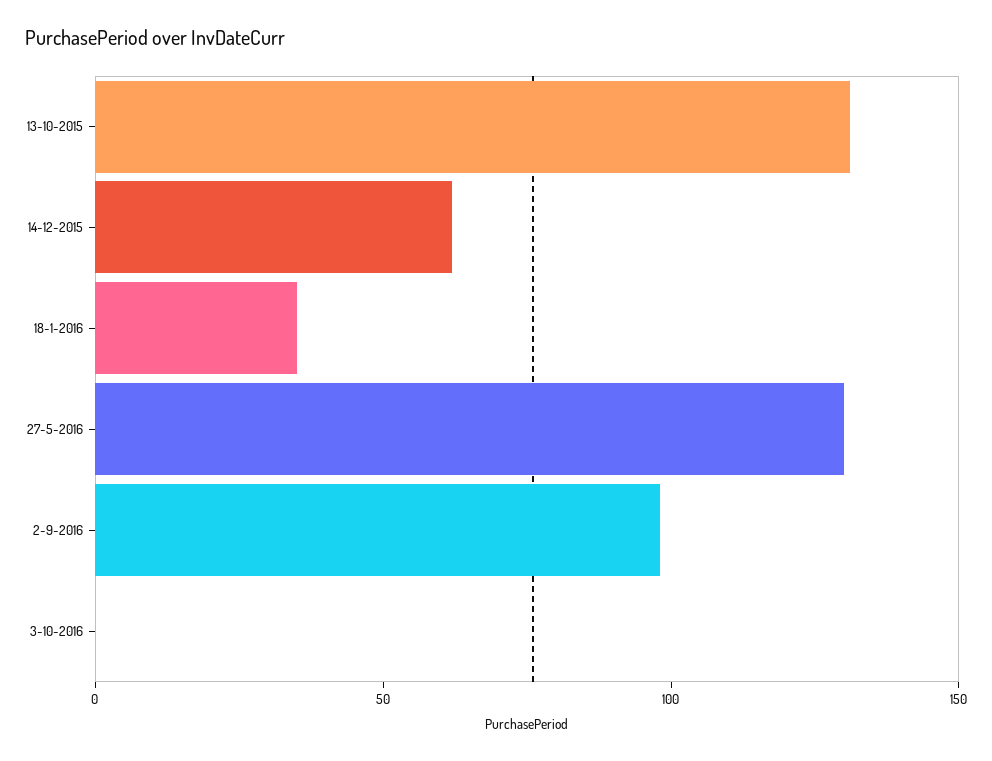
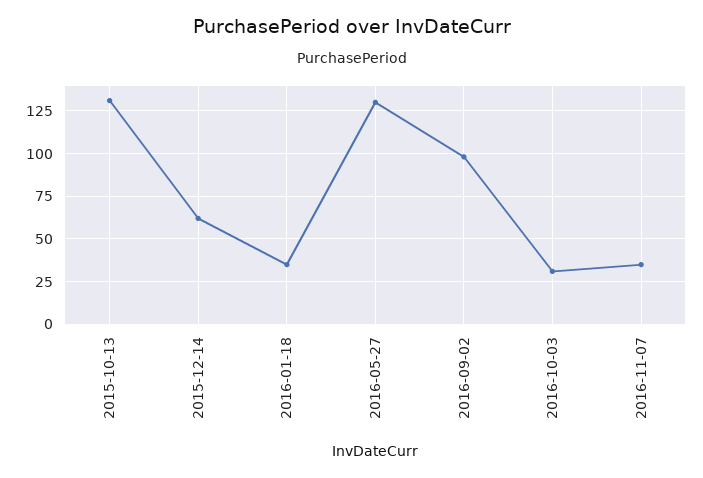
3-10-2016: 0 -> 30
2016-11-07: none -> 35

